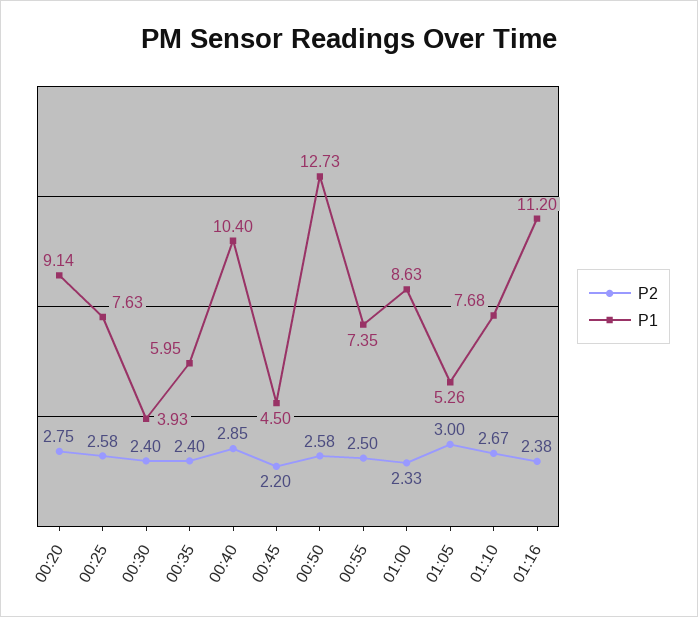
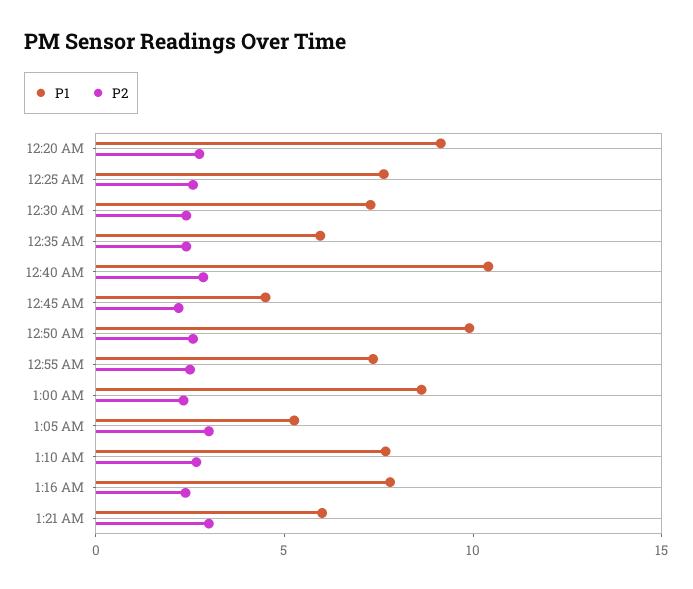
P1, 00:30: 3.93 -> 7
P1, 00:50: 12.73 -> 10
P1, 01:16: 11.2 -> 8
P1, 1:21 AM: none -> 6
P2, 1:21 AM: none -> 3

